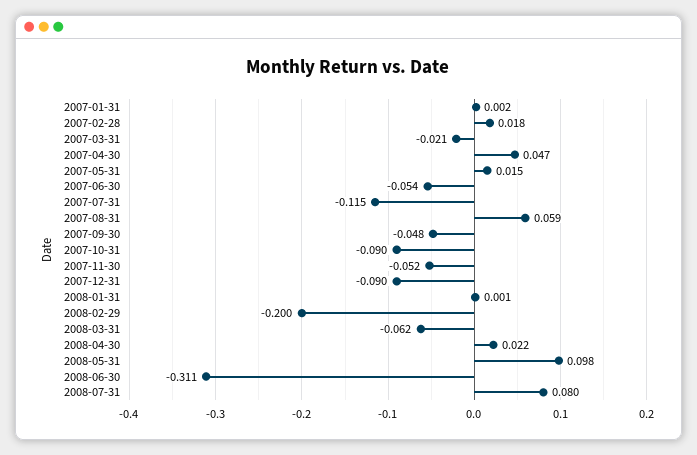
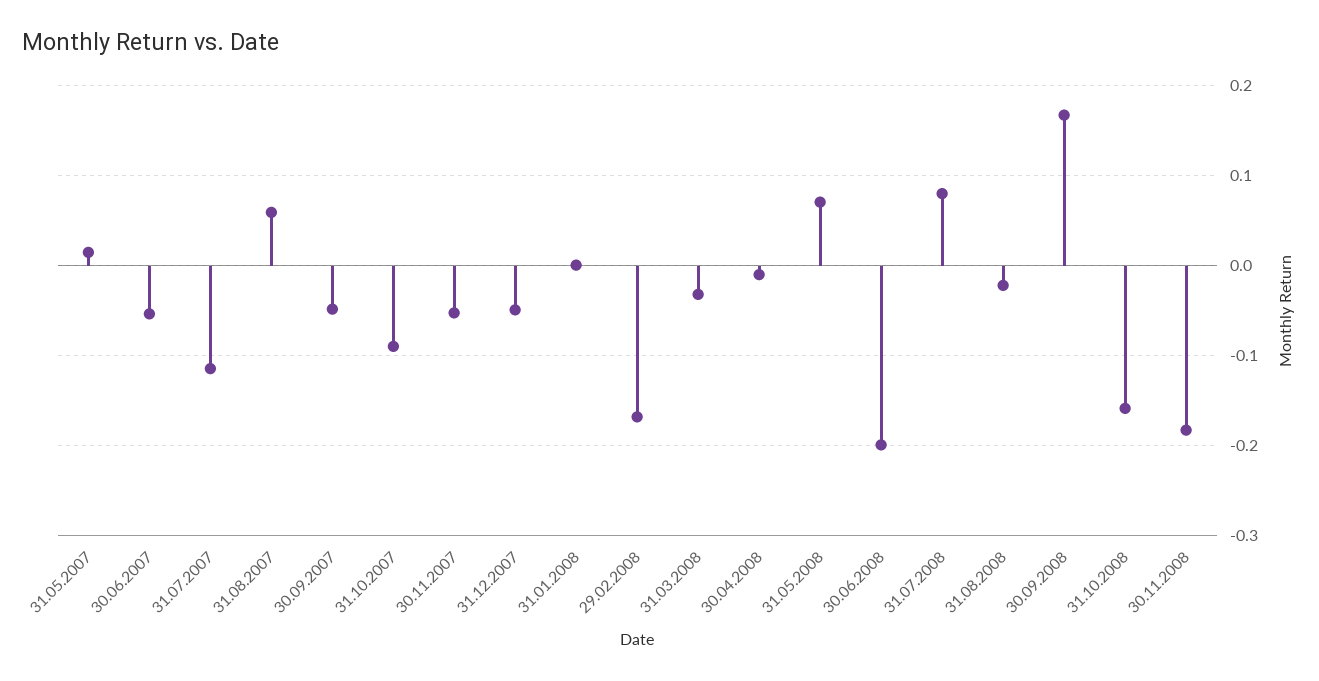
2007-01-31: 0.002 -> none
2007-02-28: 0.018 -> none
2007-03-31: -0.021 -> none
2007-04-30: 0.047 -> none
2007-12-31: -0.09 -> -0.05
2008-02-29: -0.2 -> -0.17
2008-03-31: -0.062 -> -0.03
2008-04-30: 0.022 -> -0.01
2008-05-31: 0.098 -> 0.07
2008-06-30: -0.311 -> -0.2
31.08.2008: none -> -0.02
30.09.2008: none -> 0.17
31.10.2008: none -> -0.16
30.11.2008: none -> -0.18

